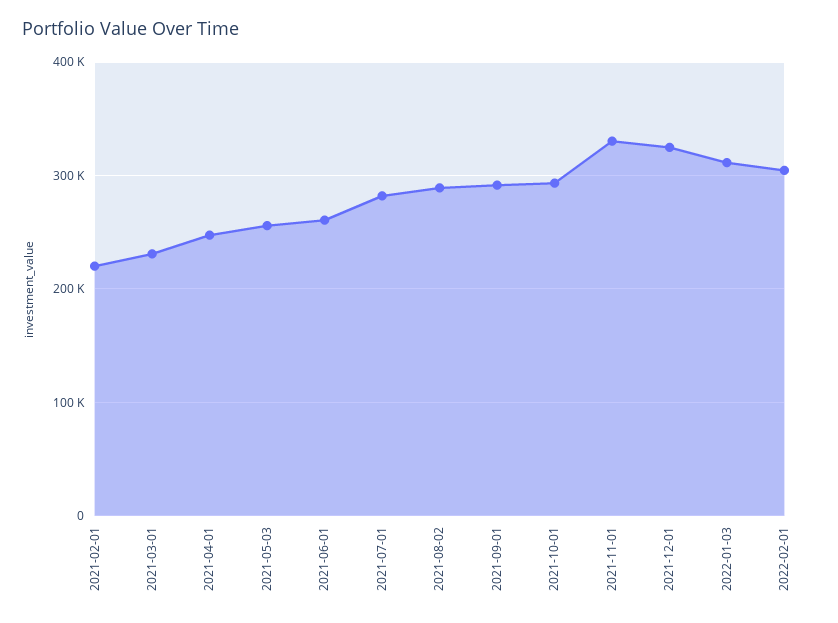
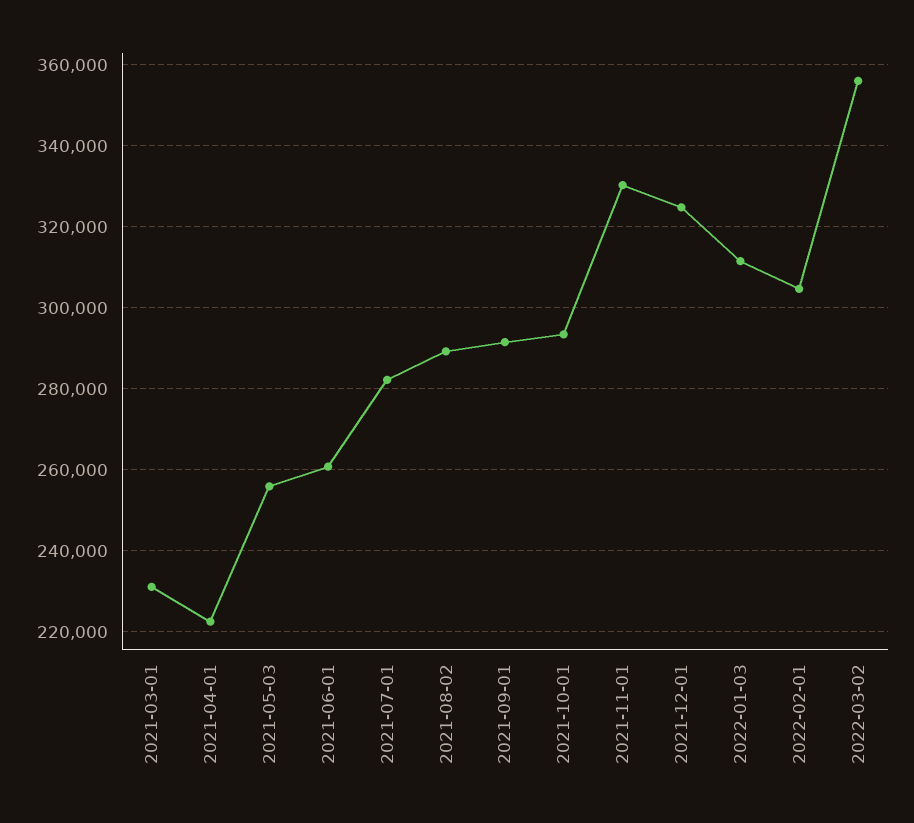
2021-02-01: 220000 -> none
2021-04-01: 250000 -> 222000
2022-03-02: none -> 356000

